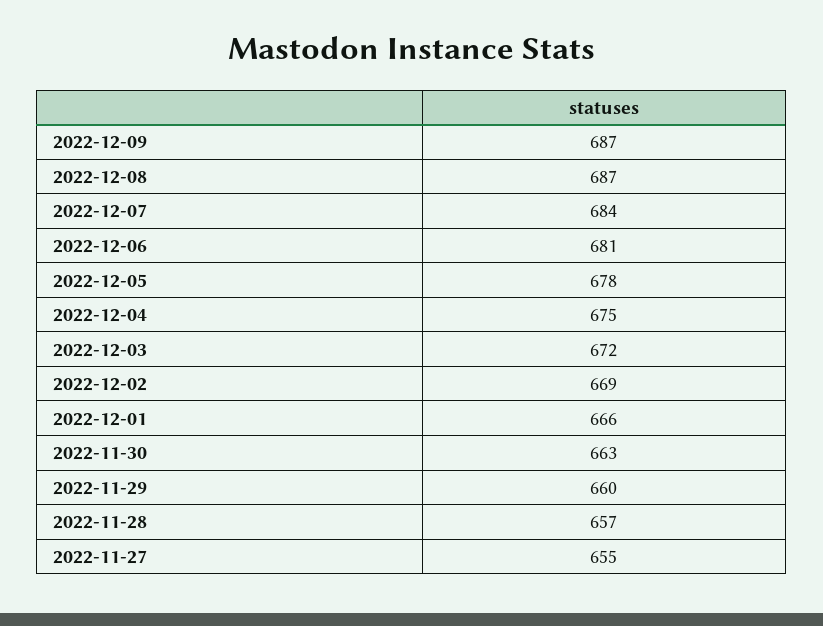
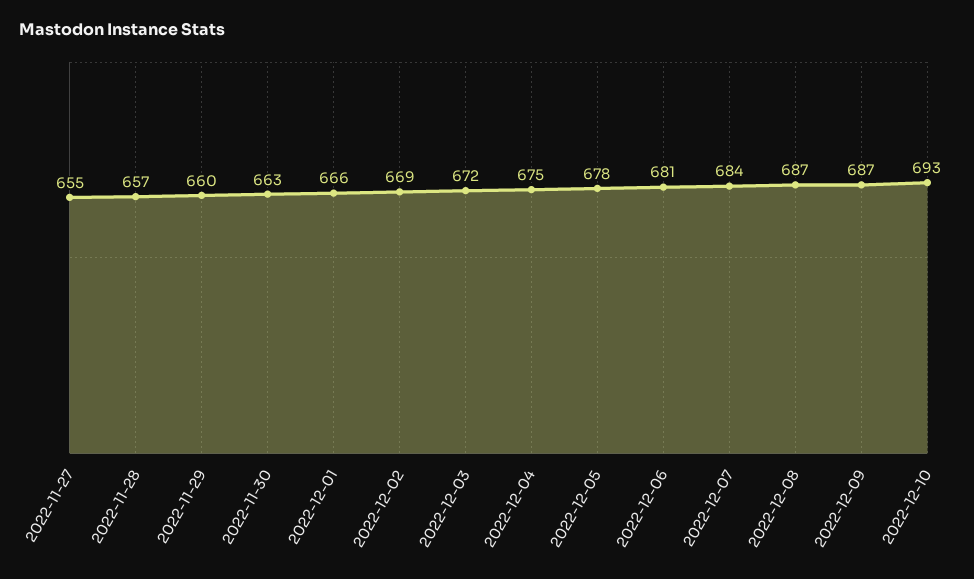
2022-12-10: none -> 693

